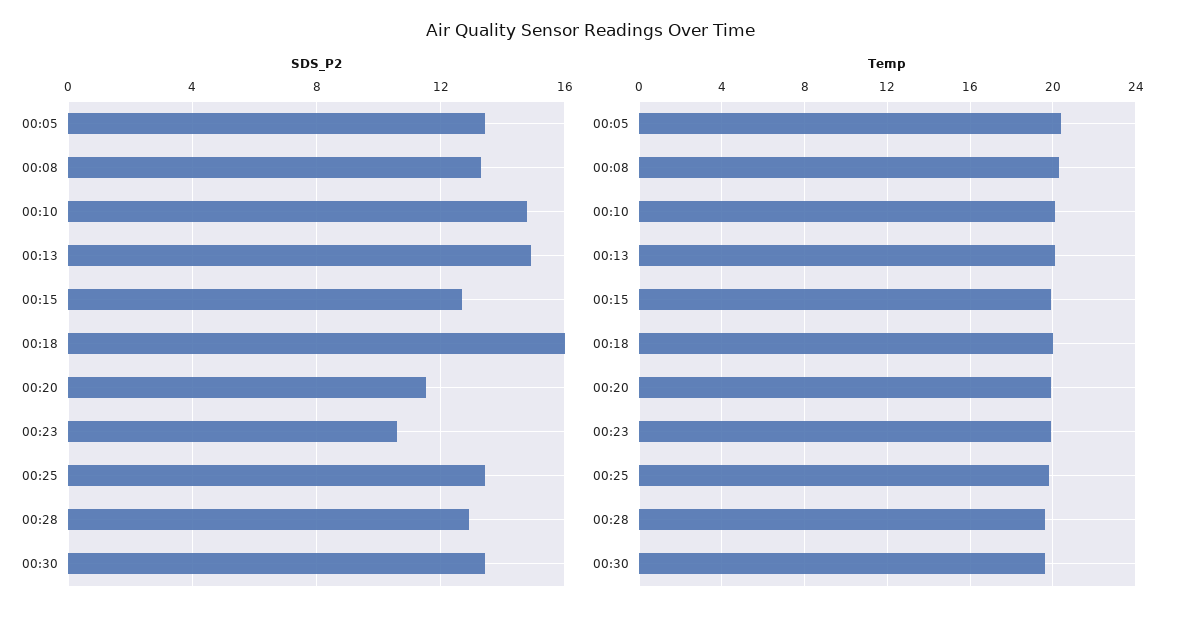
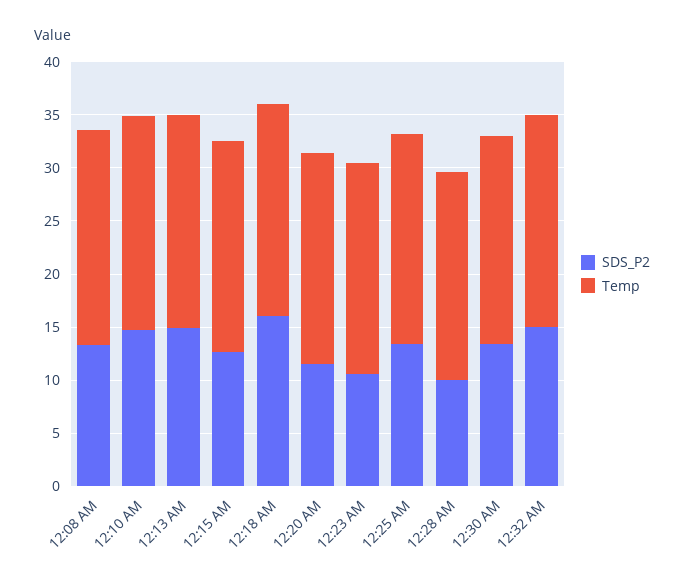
SDS_P2, 00:05: 13.5 -> none
SDS_P2, 00:28: 13 -> 10
Temp, 00:05: 20.5 -> none
SDS_P2, 12:32 AM: none -> 15
Temp, 12:32 AM: none -> 20

